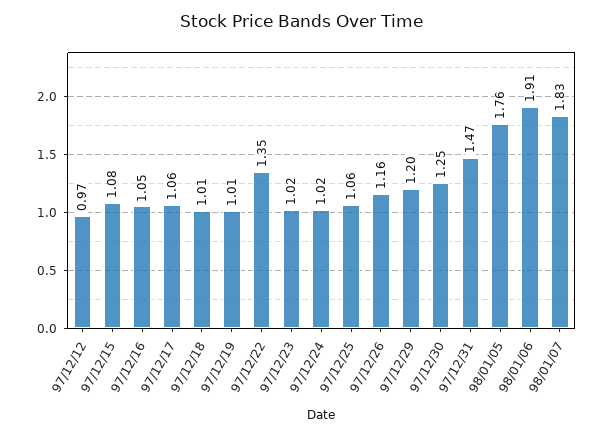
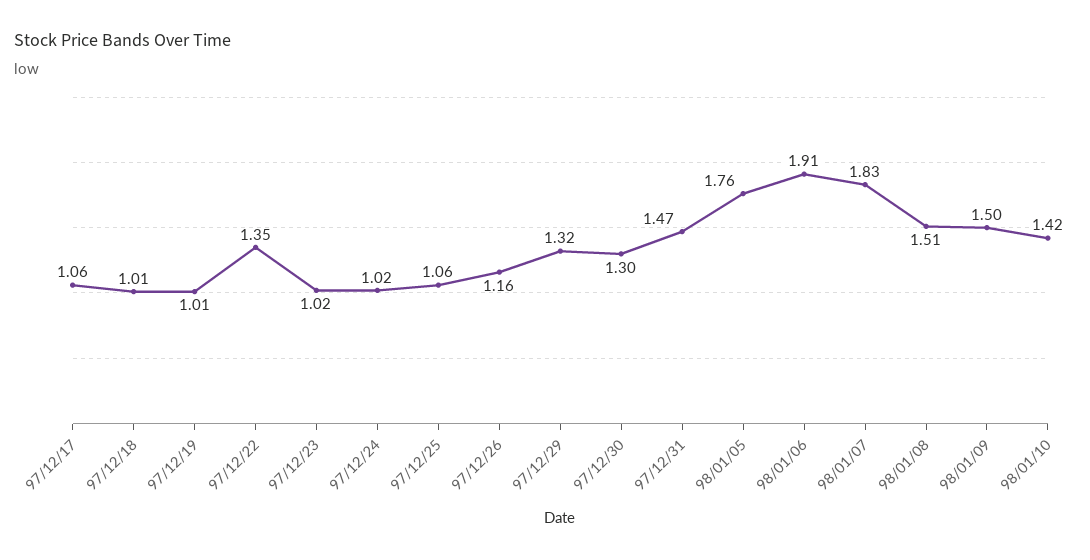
97/12/12: 0.97 -> none
97/12/15: 1.08 -> none
97/12/16: 1.05 -> none
97/12/29: 1.2 -> 1.32
97/12/30: 1.25 -> 1.3
98/01/08: none -> 1.51
98/01/09: none -> 1.5
98/01/10: none -> 1.42

